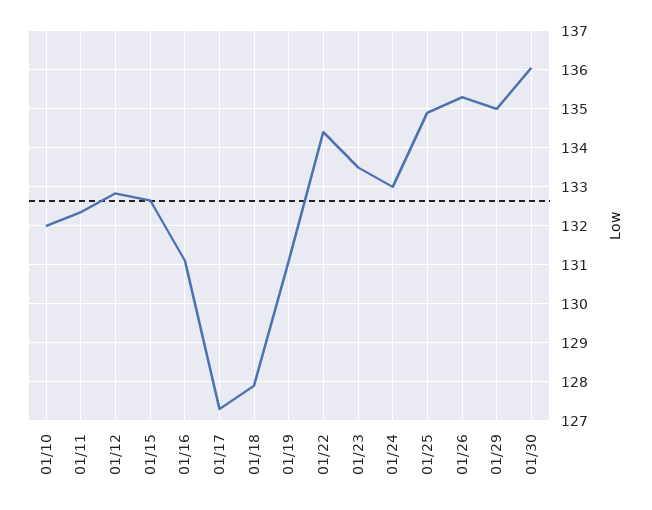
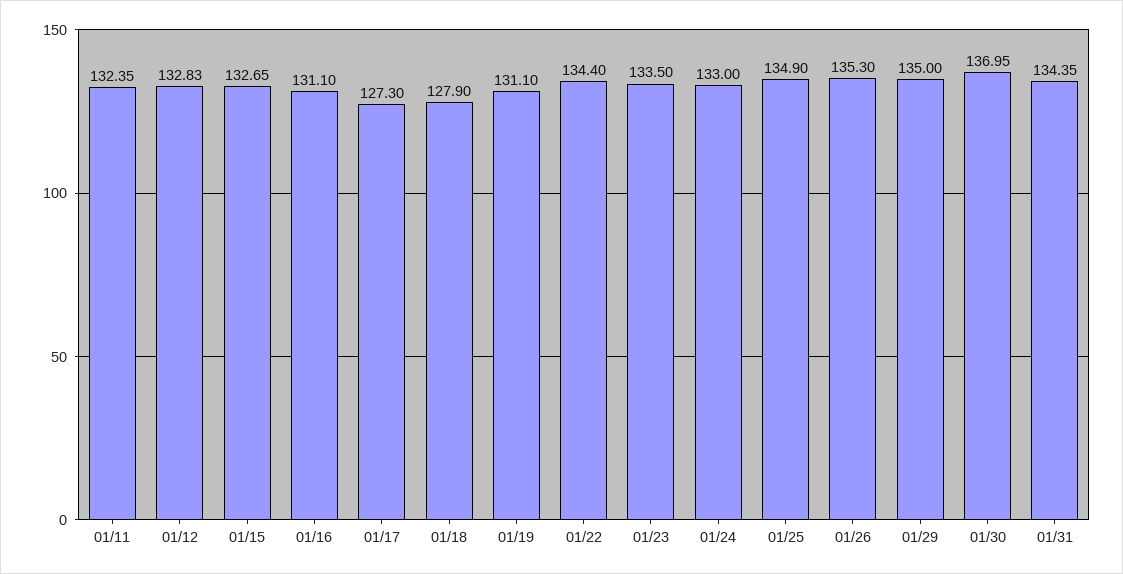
01/10: 132 -> none
01/30: 136 -> 136.95
01/31: none -> 134.35

